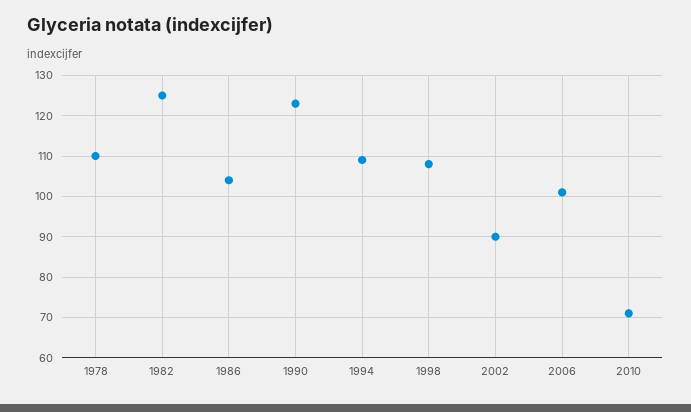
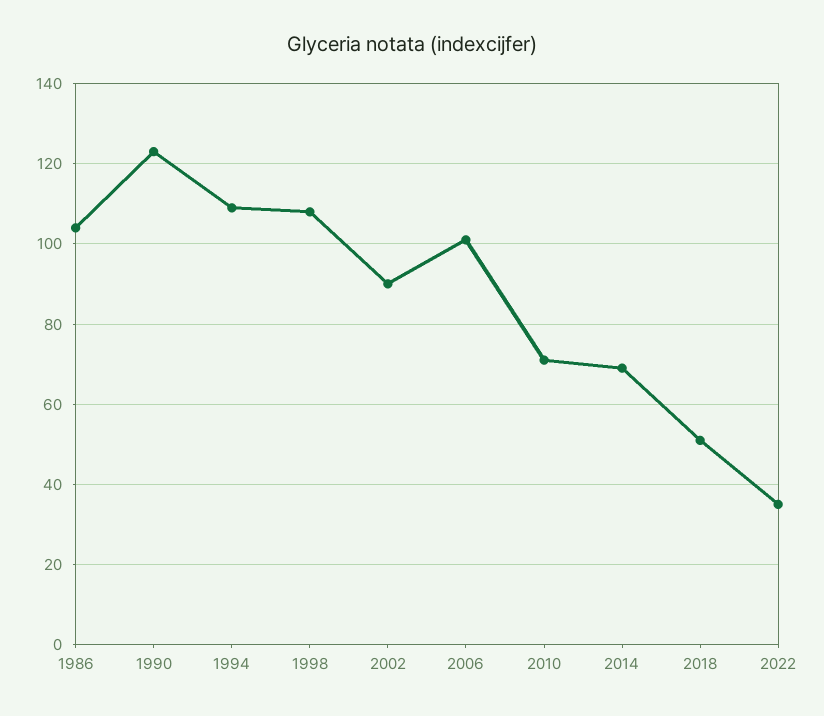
1978: 110 -> none
1982: 125 -> none
2014: none -> 70
2018: none -> 50
2022: none -> 35

